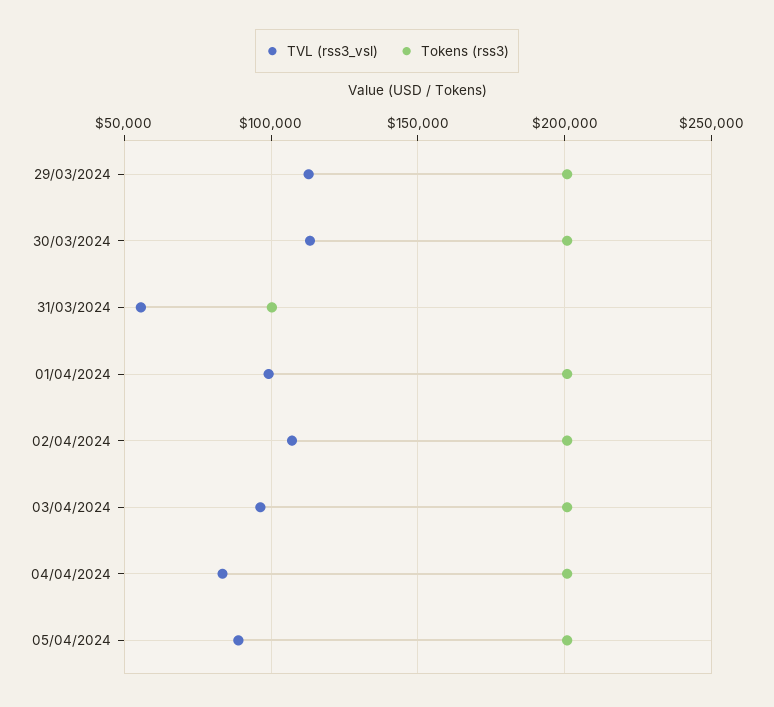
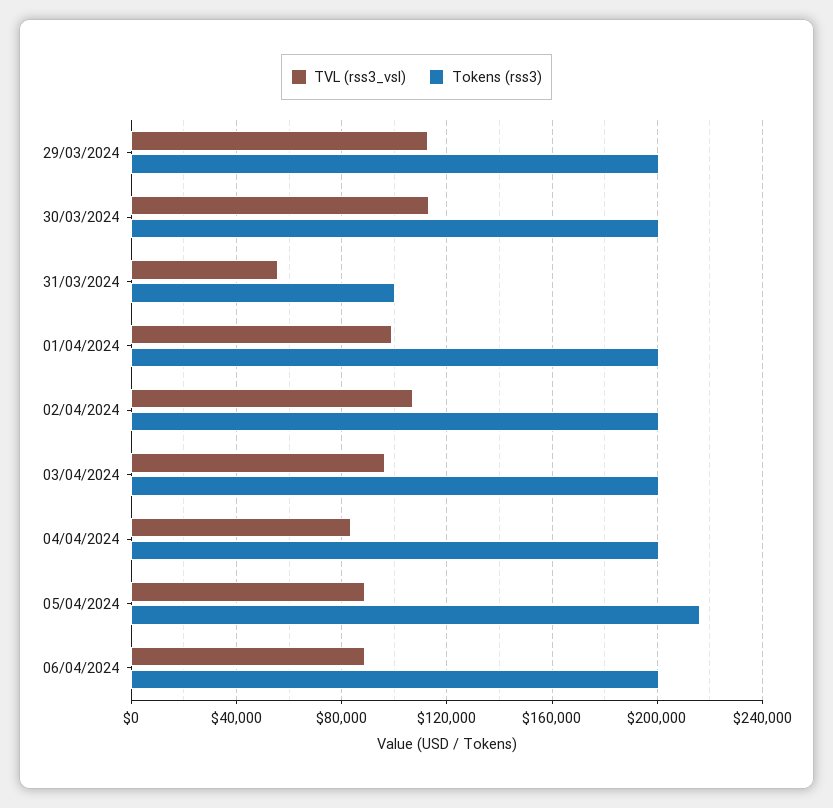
Tokens (rss3), 05/04/2024: 200000 -> 215000
TVL (rss3_vsl), 06/04/2024: none -> 90000
Tokens (rss3), 06/04/2024: none -> 200000

